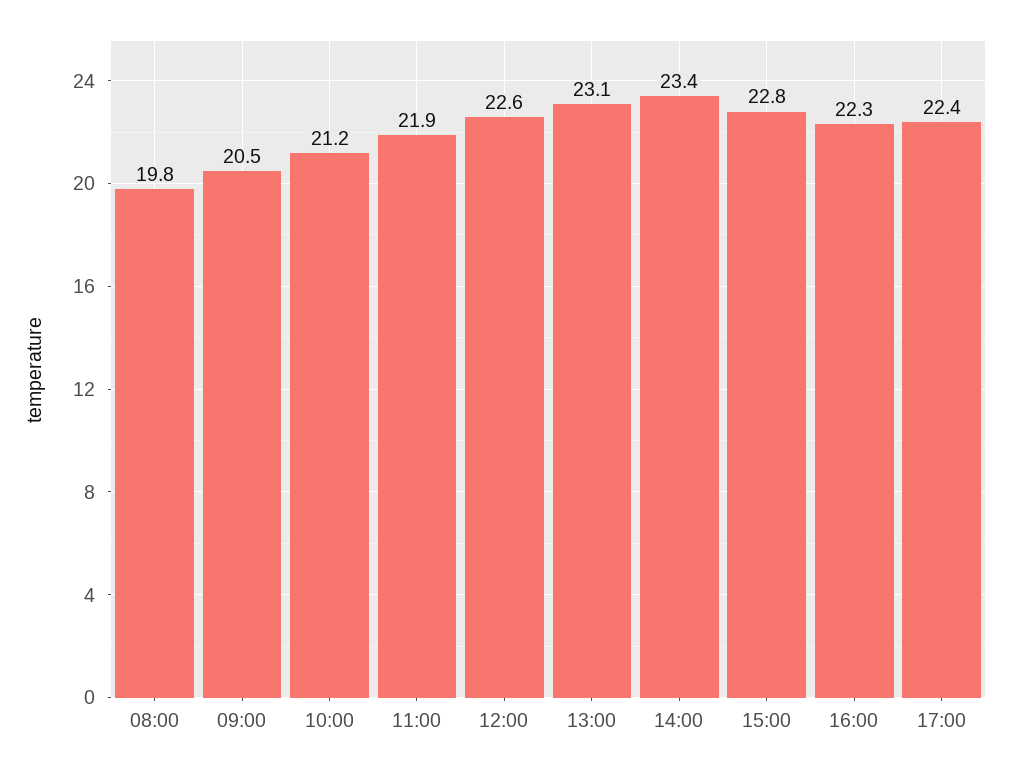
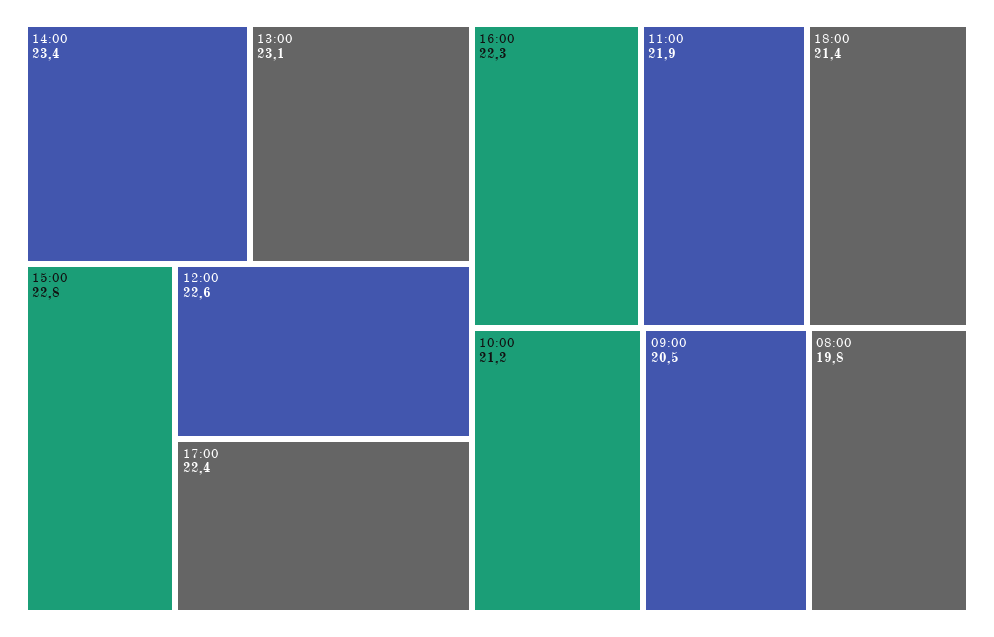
18:00: none -> 21.4

